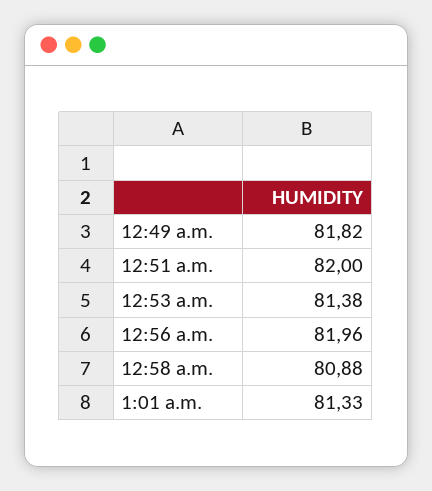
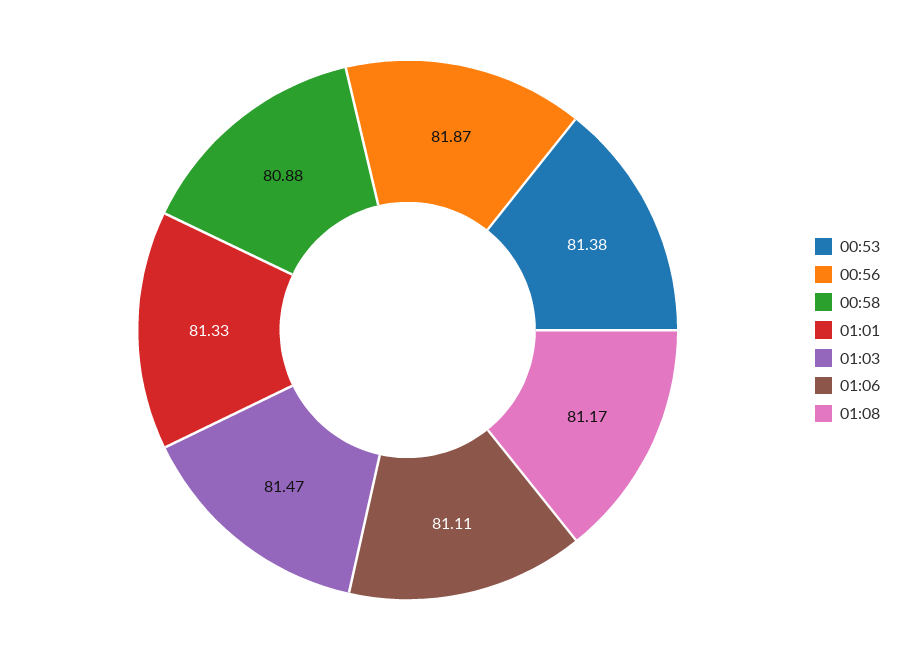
12:49 a.m.: 81.82 -> none
12:51 a.m.: 82 -> none
12:56 a.m.: 81.96 -> 81.87
01:03: none -> 81.47
01:06: none -> 81.11
01:08: none -> 81.17

